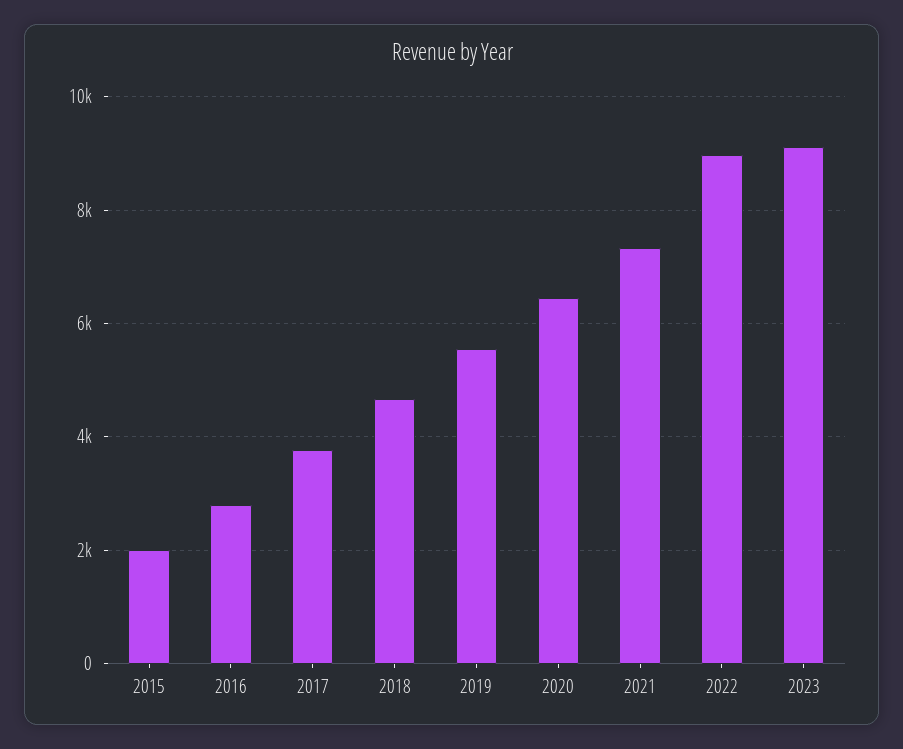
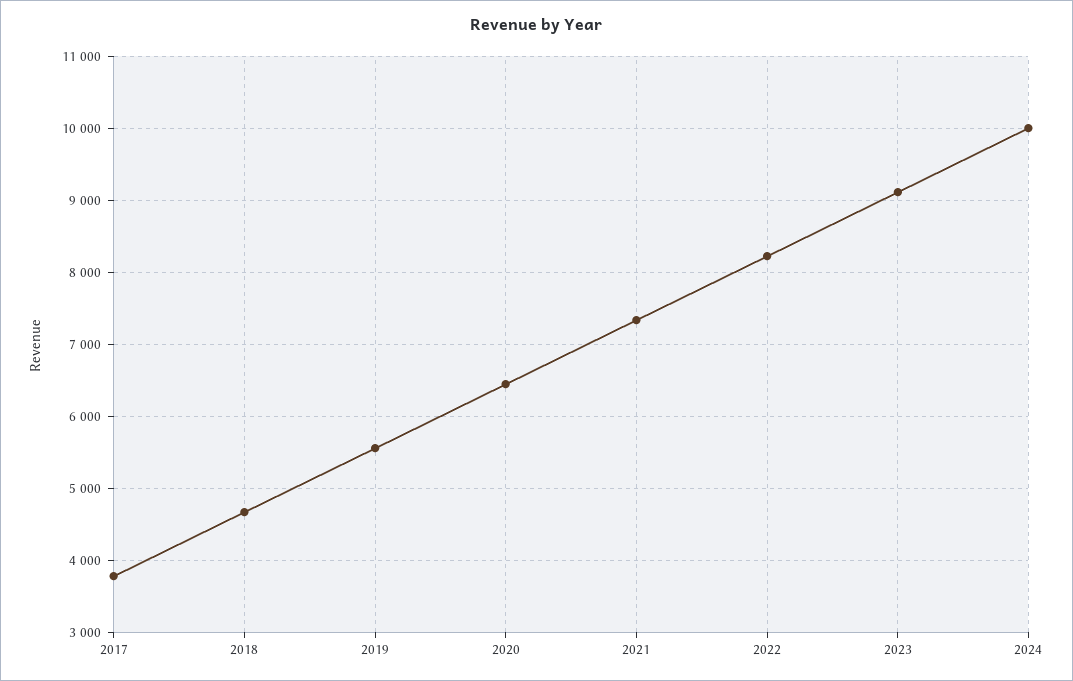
2015: 2000 -> none
2016: 2800 -> none
2022: 9000 -> 8200
2024: none -> 10000

